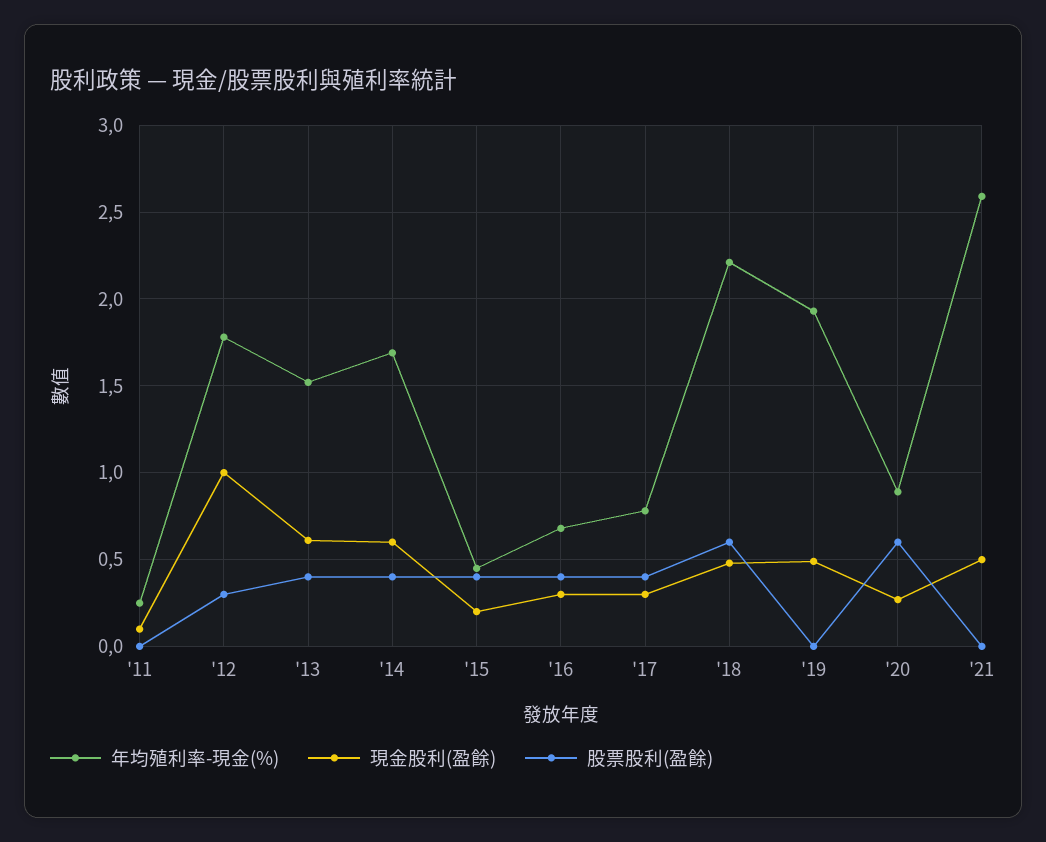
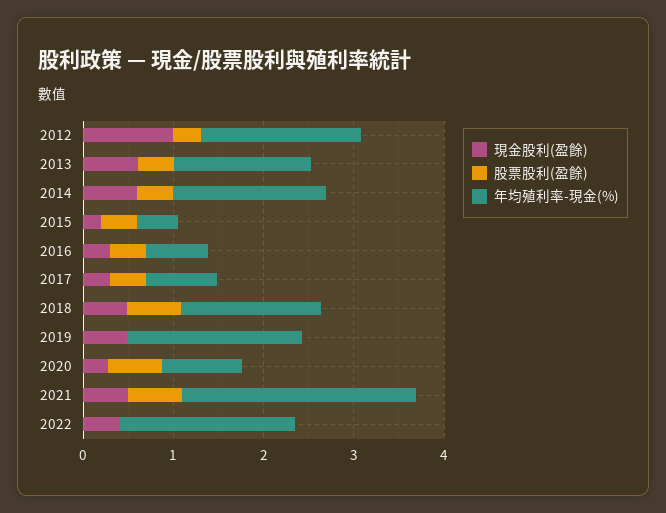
年均殖利率-現金(%), '11: 0.25 -> none
現金股利(盈餘), '11: 0.1 -> none
股票股利(盈餘), '11: 0 -> none
年均殖利率-現金(%), '18: 2.2 -> 1.6
股票股利(盈餘), '21: 0 -> 0.6
現金股利(盈餘), 2022: none -> 0.4
股票股利(盈餘), 2022: none -> 0
年均殖利率-現金(%), 2022: none -> 2

